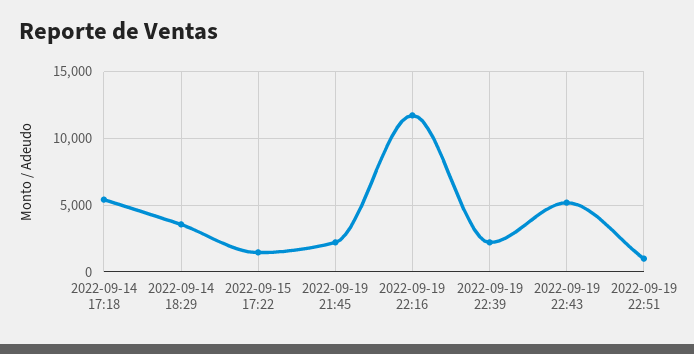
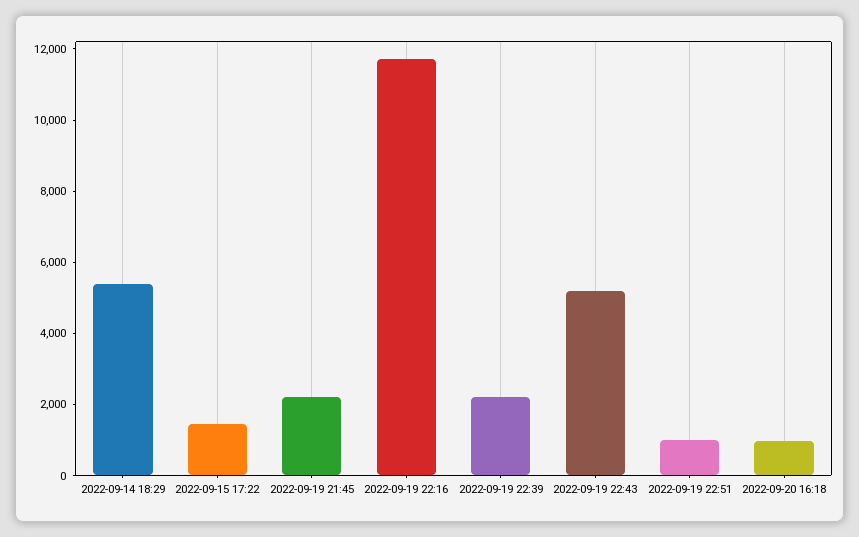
2022-09-14 17:18: 5500 -> none
2022-09-14 18:29: 3500 -> 5500
2022-09-20 16:18: none -> 1000

